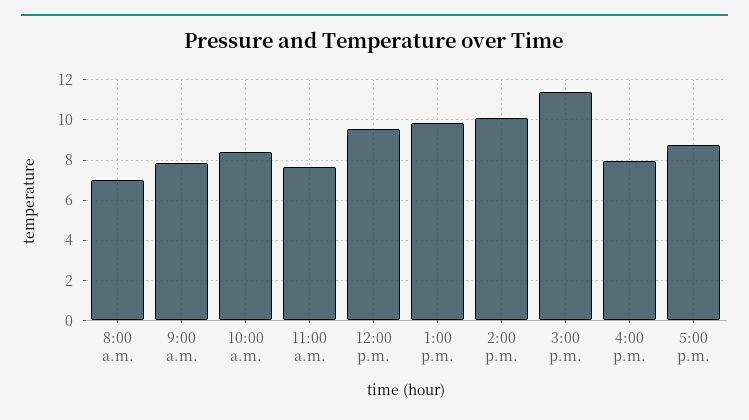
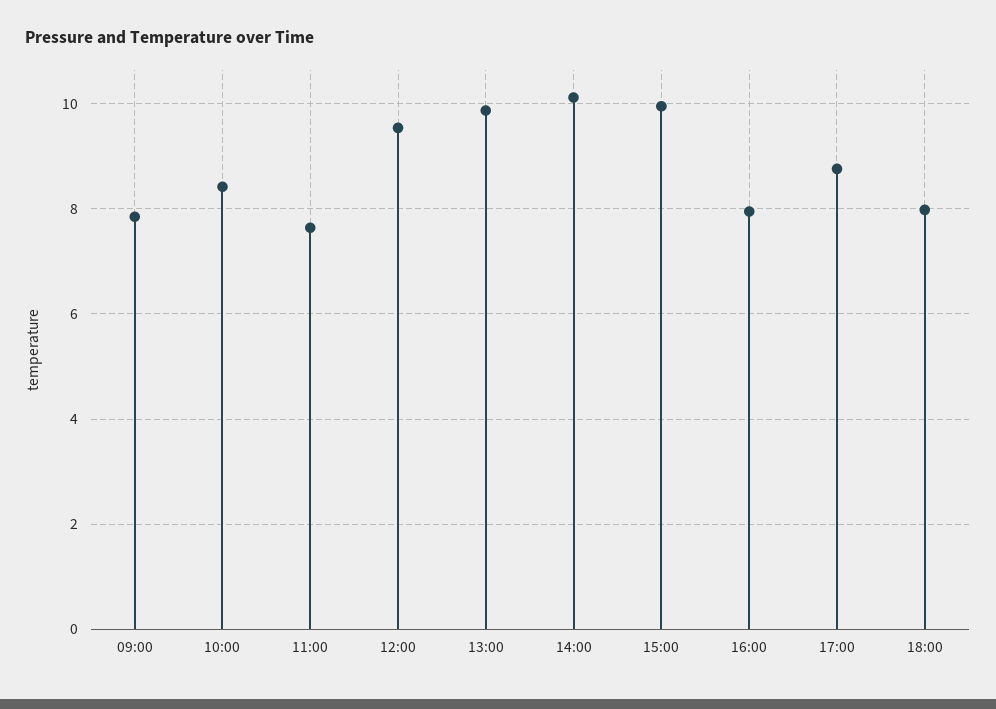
8:00 a.m.: 7 -> none
3:00 p.m.: 11.5 -> 10
18:00: none -> 8

